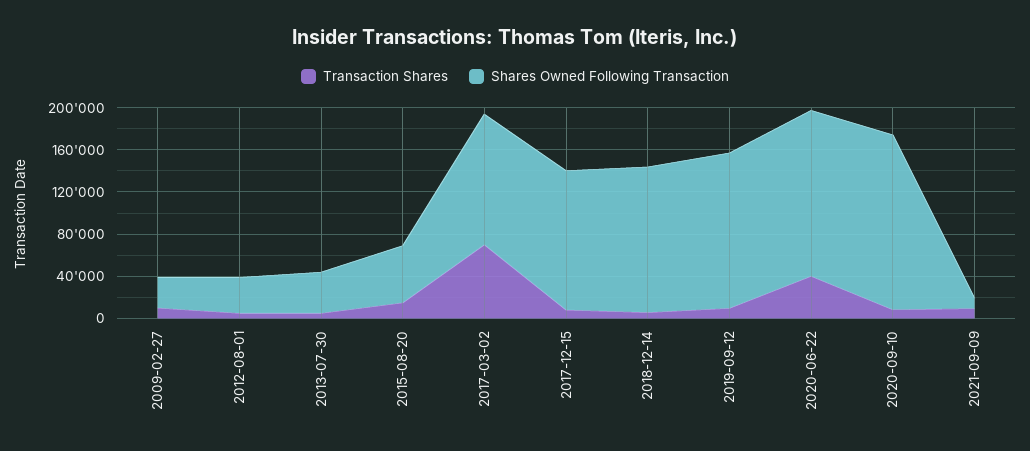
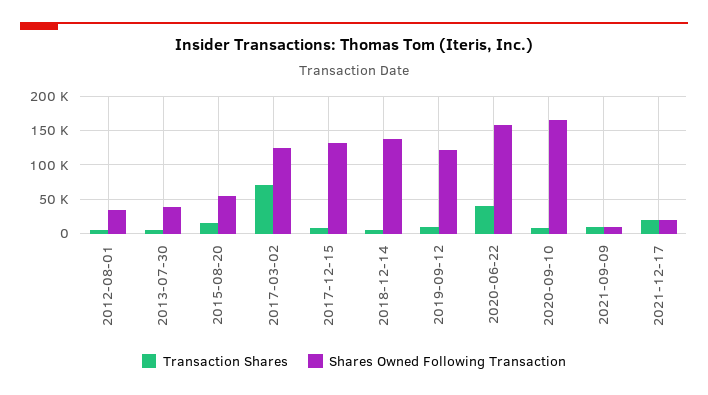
Transaction Shares, 2009-02-27: 10000 -> none
Shares Owned Following Transaction, 2009-02-27: 30000 -> none
Shares Owned Following Transaction, 2019-09-12: 150000 -> 120000
Transaction Shares, 2021-12-17: none -> 20000
Shares Owned Following Transaction, 2021-12-17: none -> 20000

